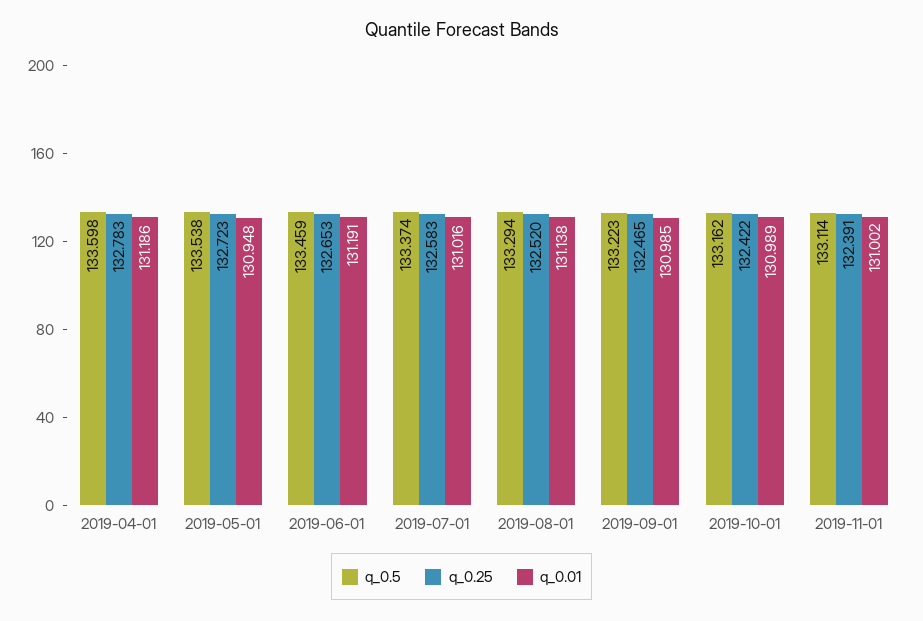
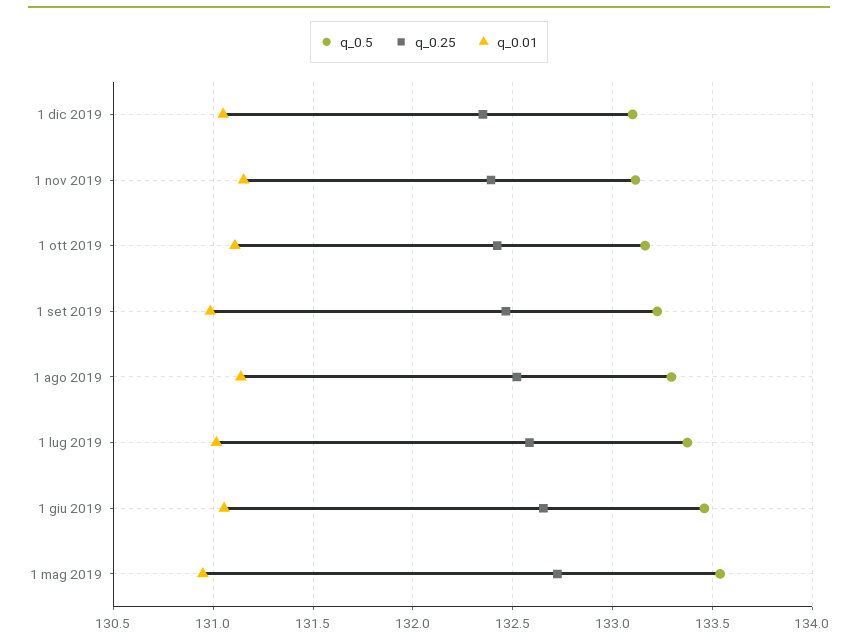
q_0.5, 2019-04-01: 133.598 -> none
q_0.25, 2019-04-01: 132.783 -> none
q_0.01, 2019-04-01: 131.186 -> none
q_0.01, 2019-06-01: 131.191 -> 131.05
q_0.01, 2019-10-01: 130.989 -> 131.1
q_0.01, 2019-11-01: 131.002 -> 131.15
q_0.5, 1 dic 2019: none -> 133.1
q_0.25, 1 dic 2019: none -> 132.35
q_0.01, 1 dic 2019: none -> 131.05

